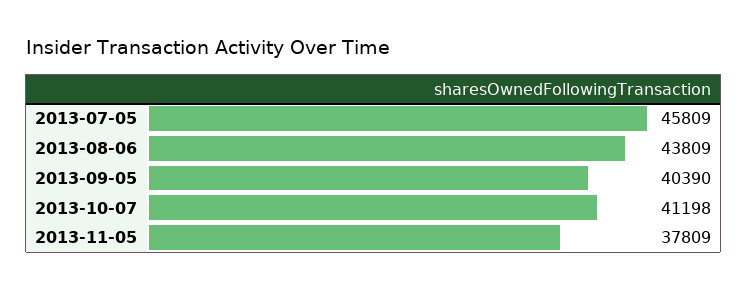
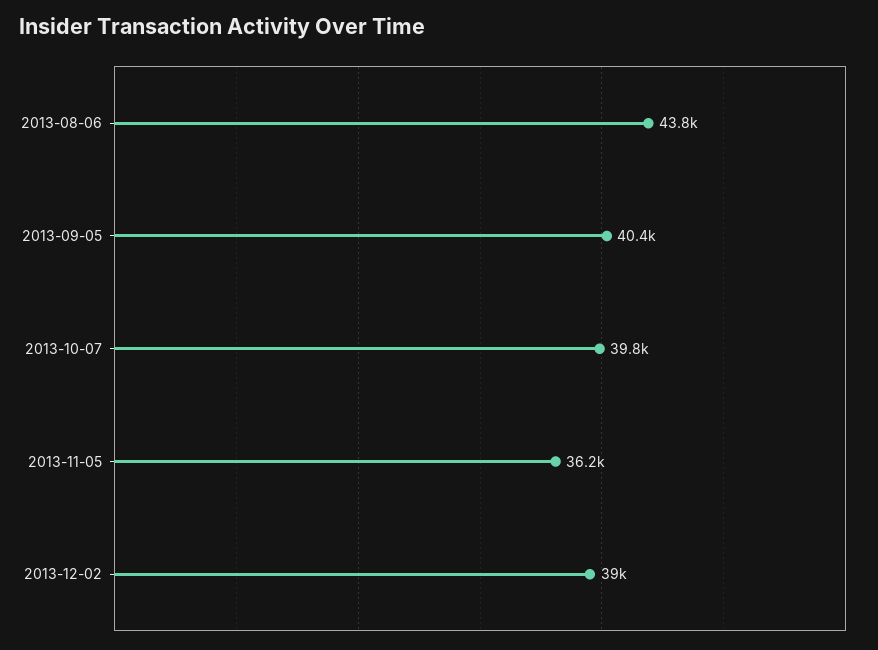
2013-07-05: 45809 -> none
2013-10-07: 41198 -> 39800
2013-11-05: 37809 -> 36200
2013-12-02: none -> 39000

